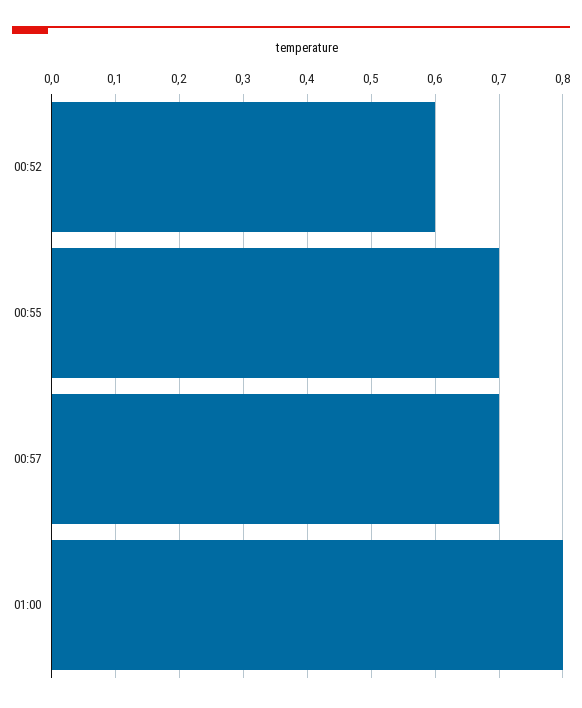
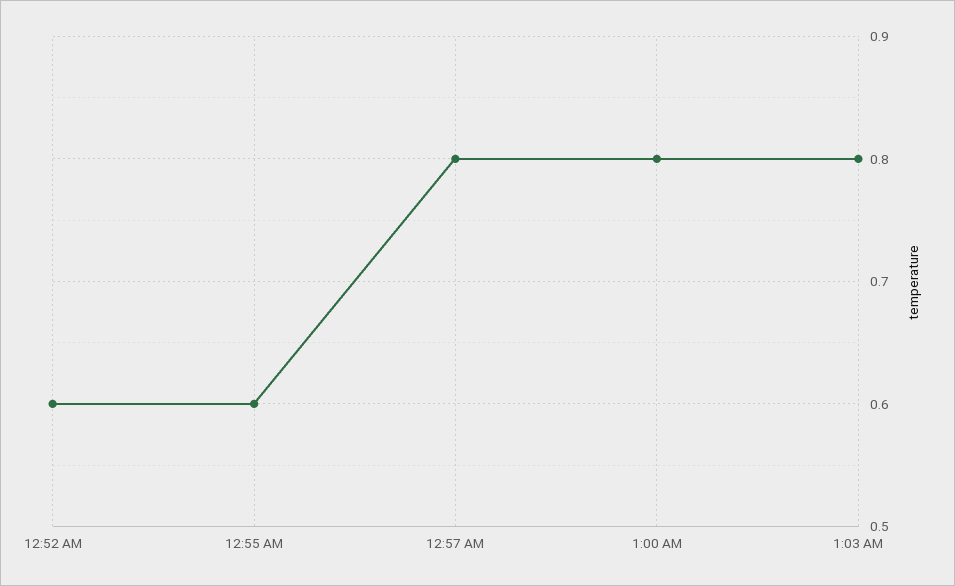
00:55: 0.7 -> 0.6
00:57: 0.7 -> 0.8
1:03 AM: none -> 0.8

